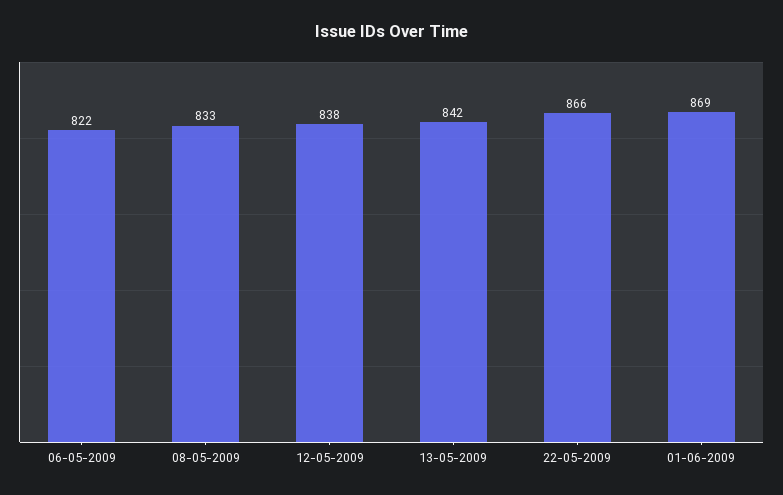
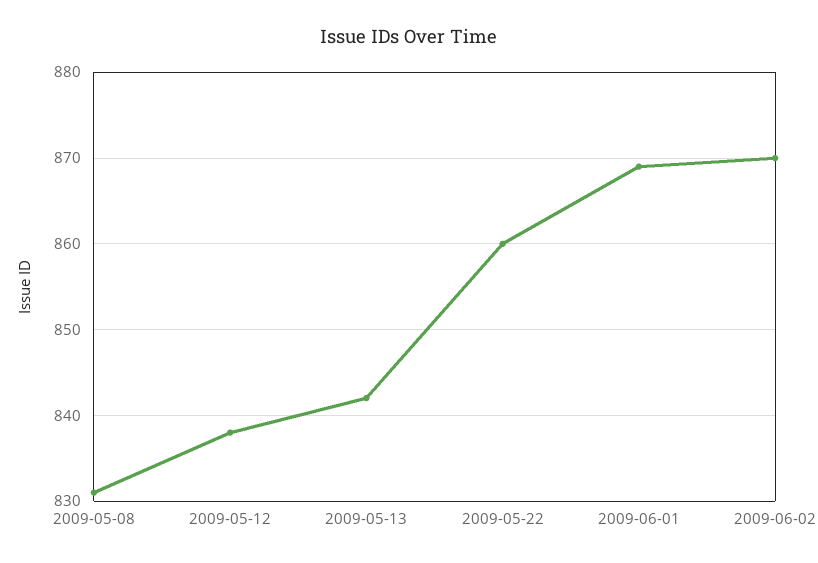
06-05-2009: 822 -> none
08-05-2009: 833 -> 831
22-05-2009: 866 -> 860
2009-06-02: none -> 870

